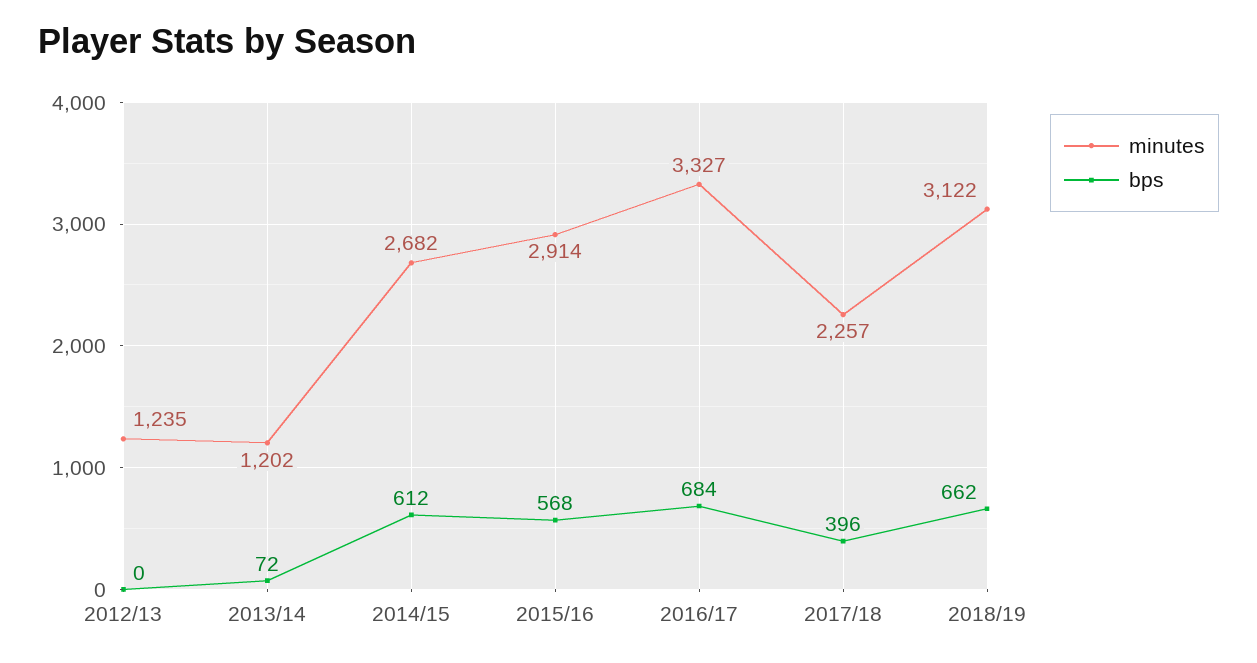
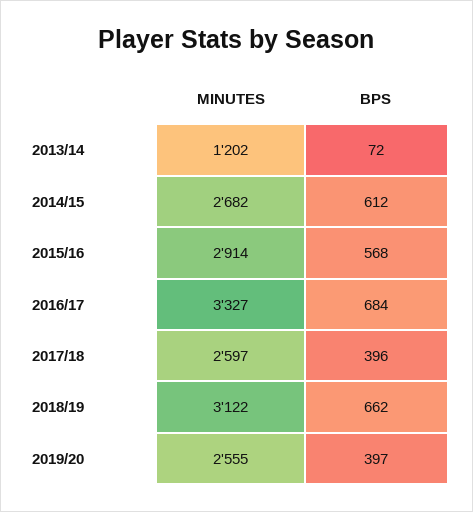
minutes, 2012/13: 1235 -> none
bps, 2012/13: 0 -> none
minutes, 2017/18: 2257 -> 2597
minutes, 2019/20: none -> 2555
bps, 2019/20: none -> 397

